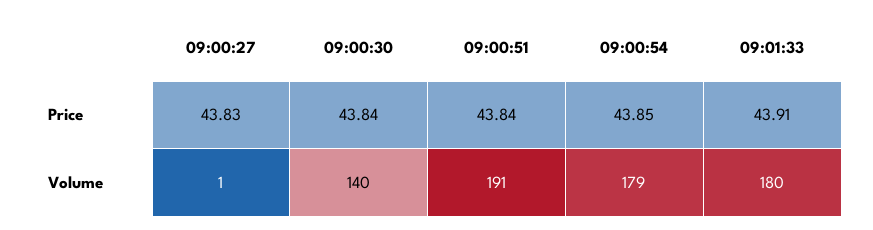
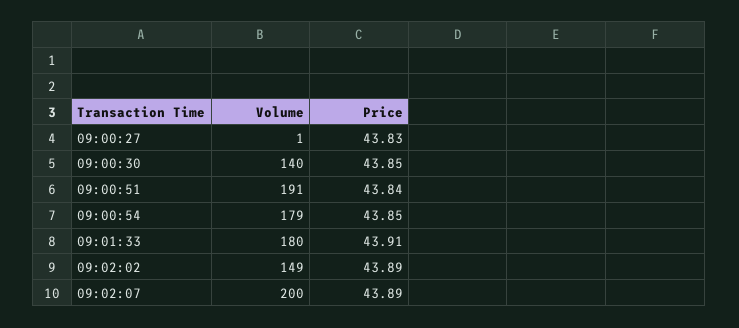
09:00:30, Price: 43.84 -> 43.85
09:02:02, Volume: none -> 149
09:02:02, Price: none -> 43.89
09:02:07, Volume: none -> 200
09:02:07, Price: none -> 43.89

